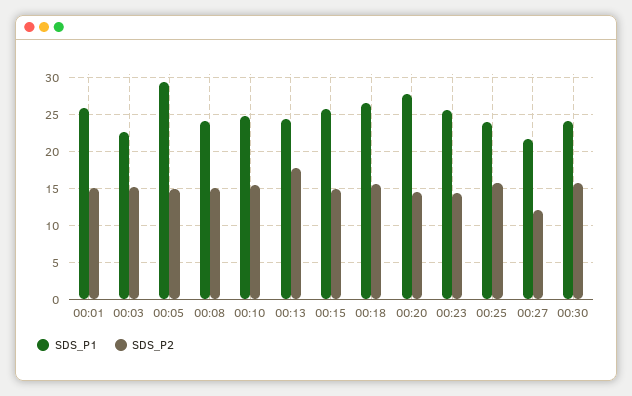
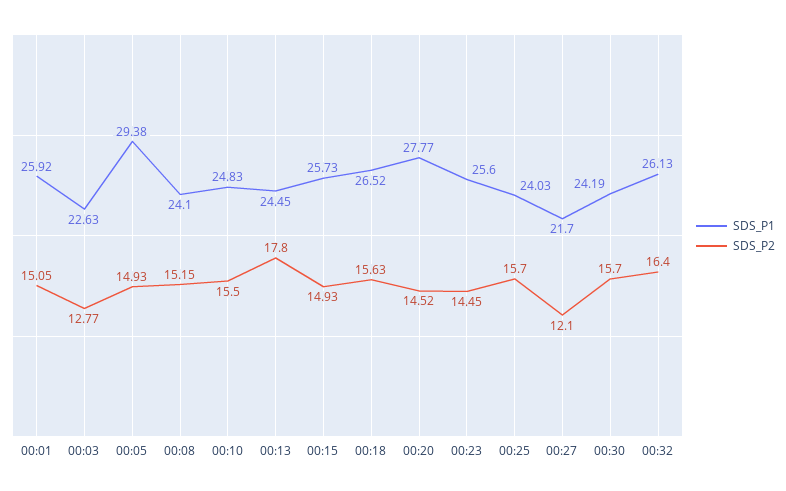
SDS_P2, 00:03: 15 -> 12.77
SDS_P1, 00:32: none -> 26.13
SDS_P2, 00:32: none -> 16.4

